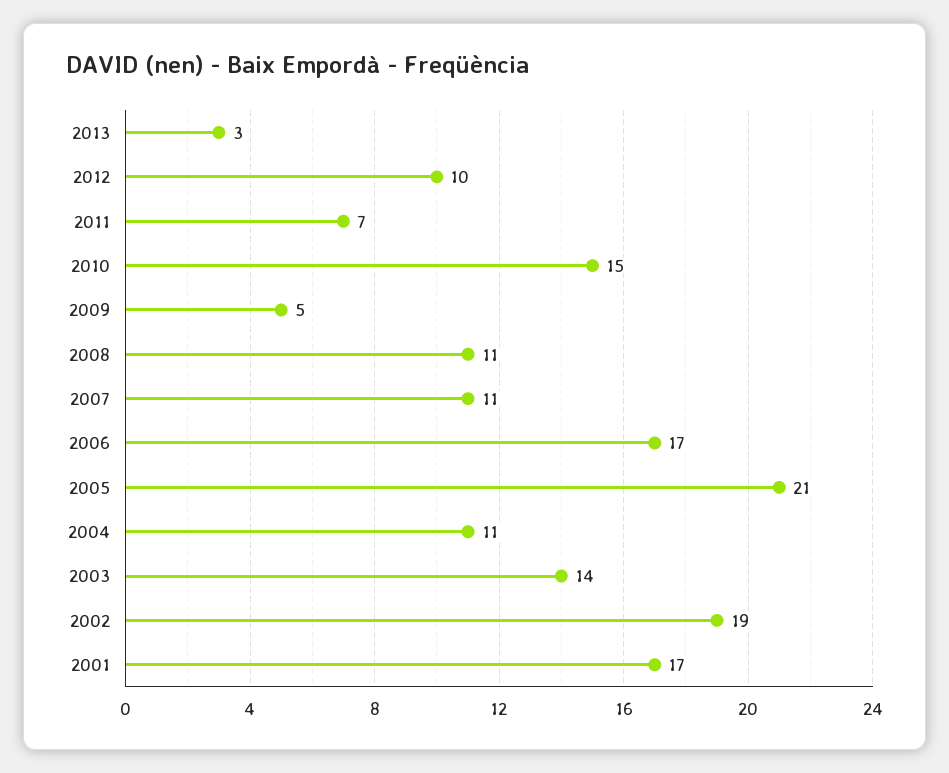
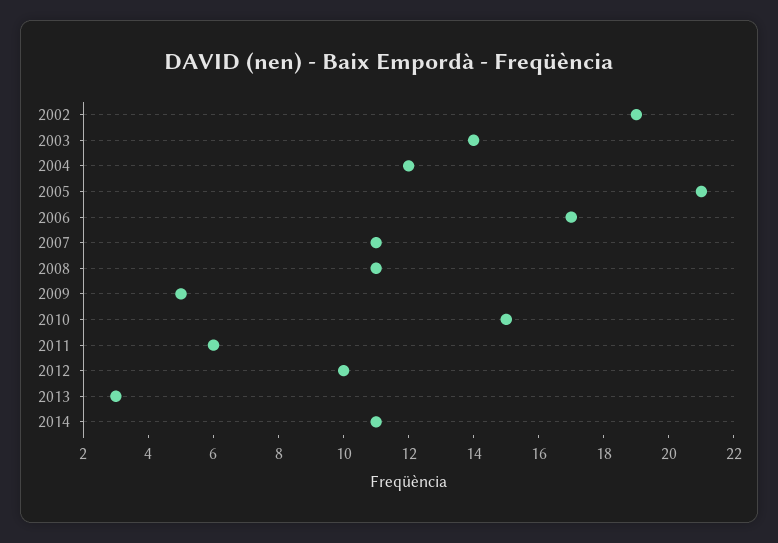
2011: 7 -> 6
2004: 11 -> 12
2001: 17 -> none
2014: none -> 11

